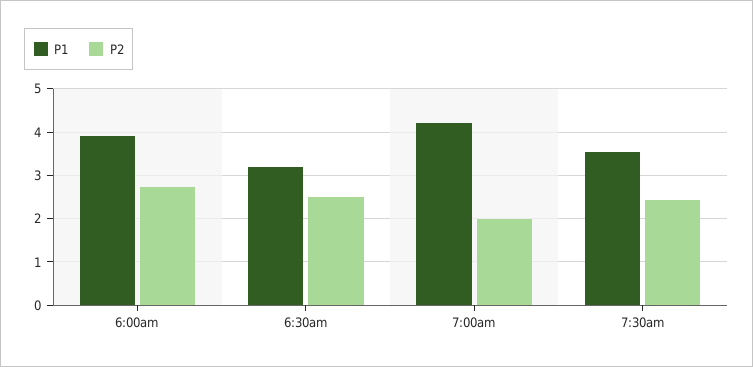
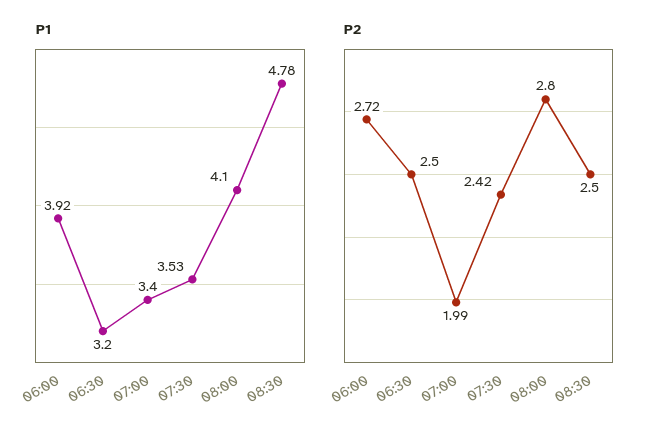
P1, 7:00am: 4.2 -> 3.4
P1, 08:00: none -> 4.1
P1, 08:30: none -> 4.78
P2, 08:00: none -> 2.8
P2, 08:30: none -> 2.5

